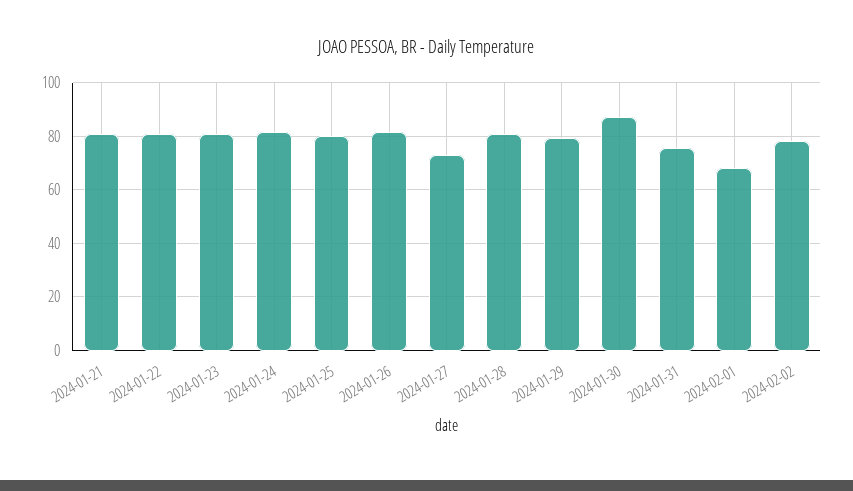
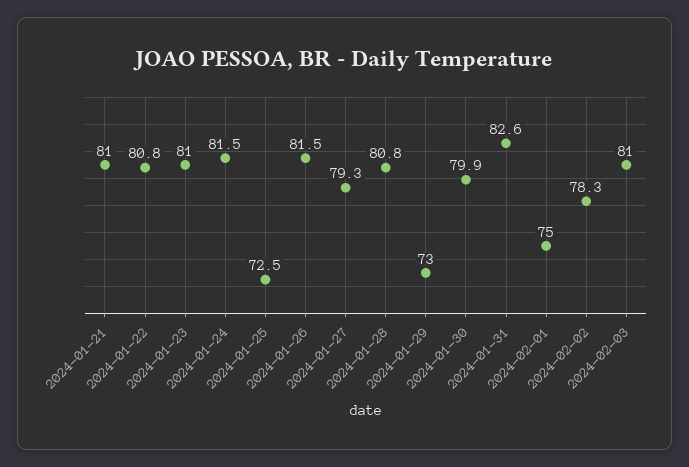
2024-01-25: 80 -> 72.5
2024-01-27: 72.5 -> 79.3
2024-01-29: 80 -> 73
2024-01-30: 87.5 -> 79.9
2024-01-31: 75 -> 82.6
2024-02-01: 67.5 -> 75
2024-02-03: none -> 81

